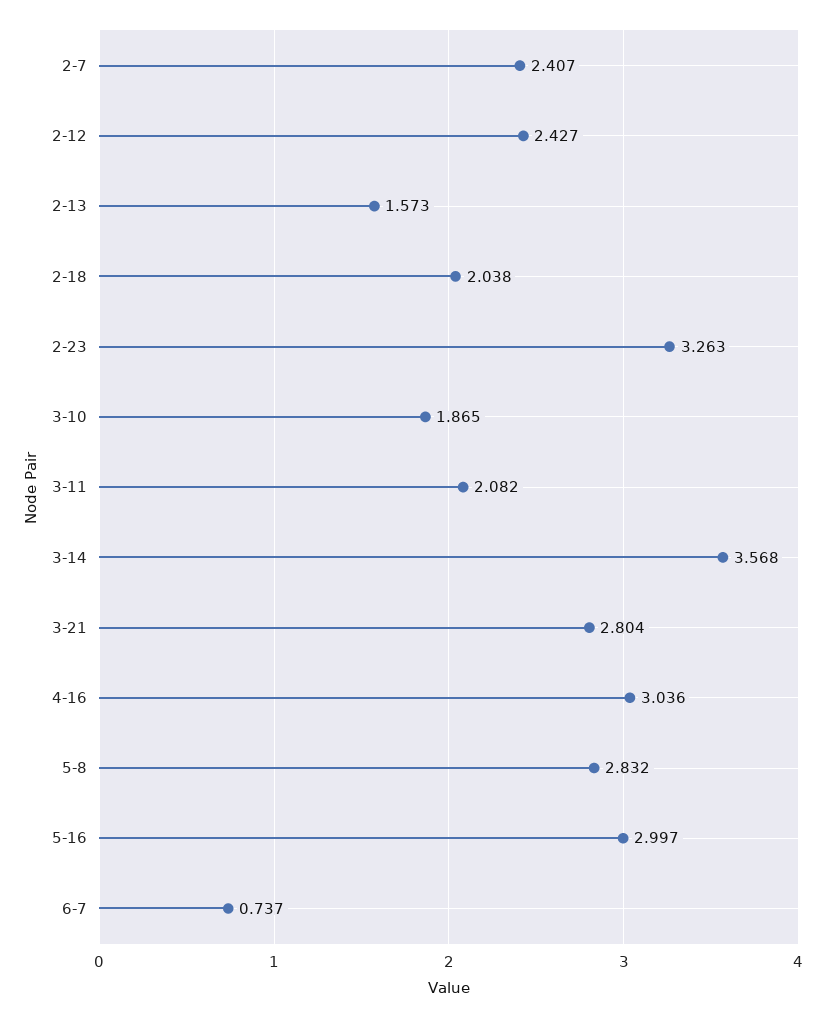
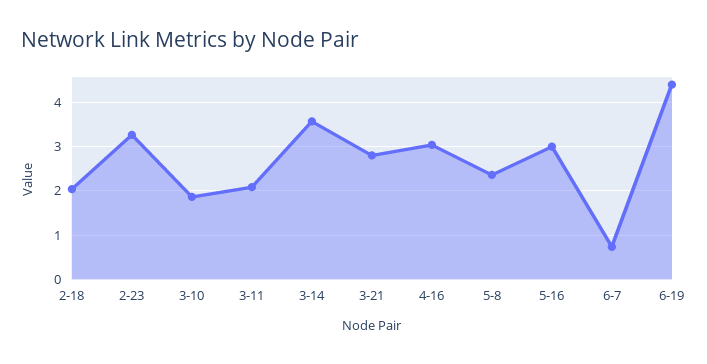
2-7: 2.407 -> none
2-12: 2.427 -> none
2-13: 1.573 -> none
5-8: 2.832 -> 2.4
6-19: none -> 4.4

